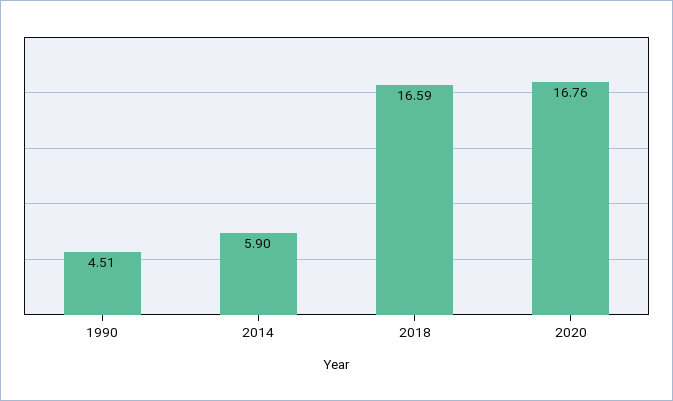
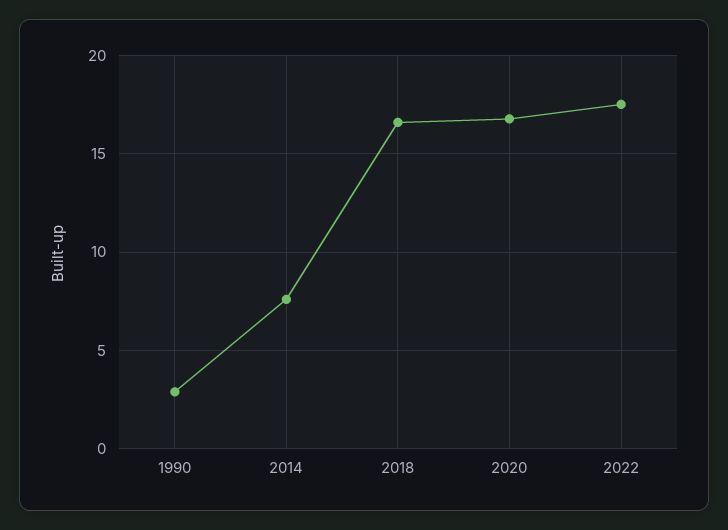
1990: 4.51 -> 3
2014: 5.9 -> 7.5
2022: none -> 17.5

